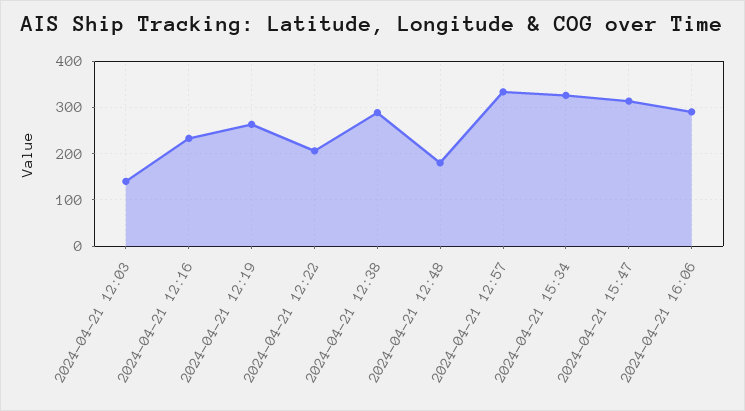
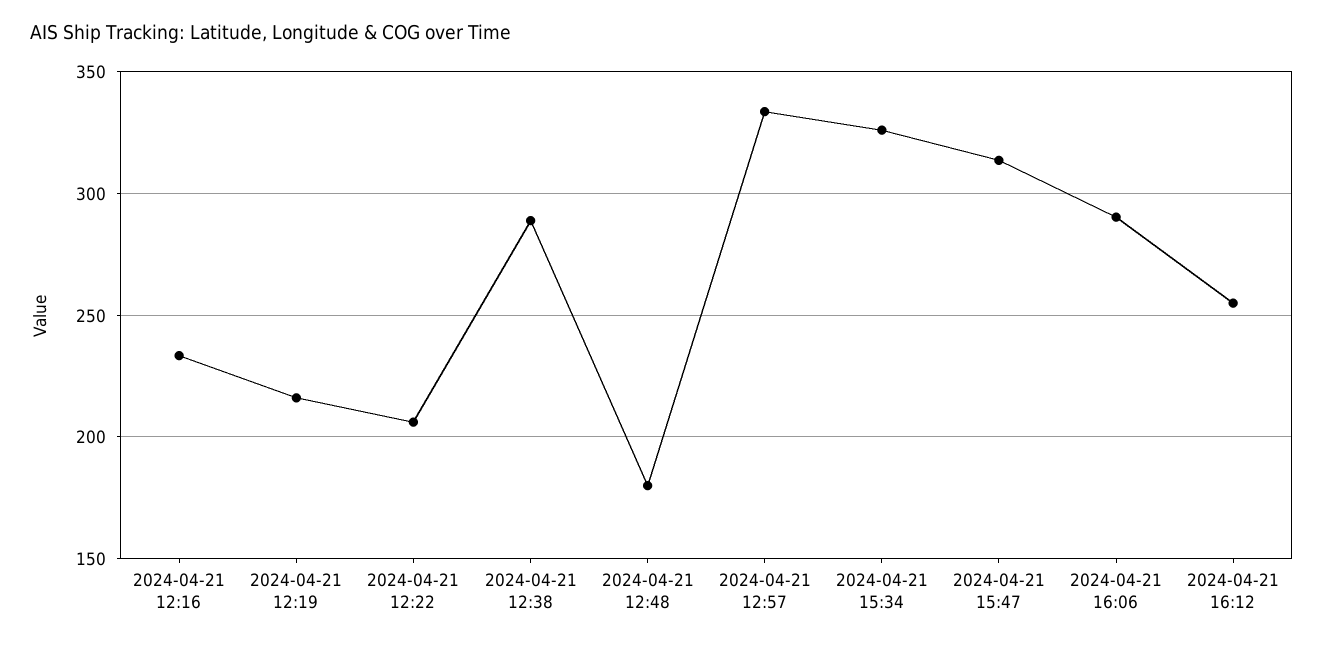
2024-04-21 12:03: 140 -> none
2024-04-21 12:19: 260 -> 215
2024-04-21 16:12: none -> 255

